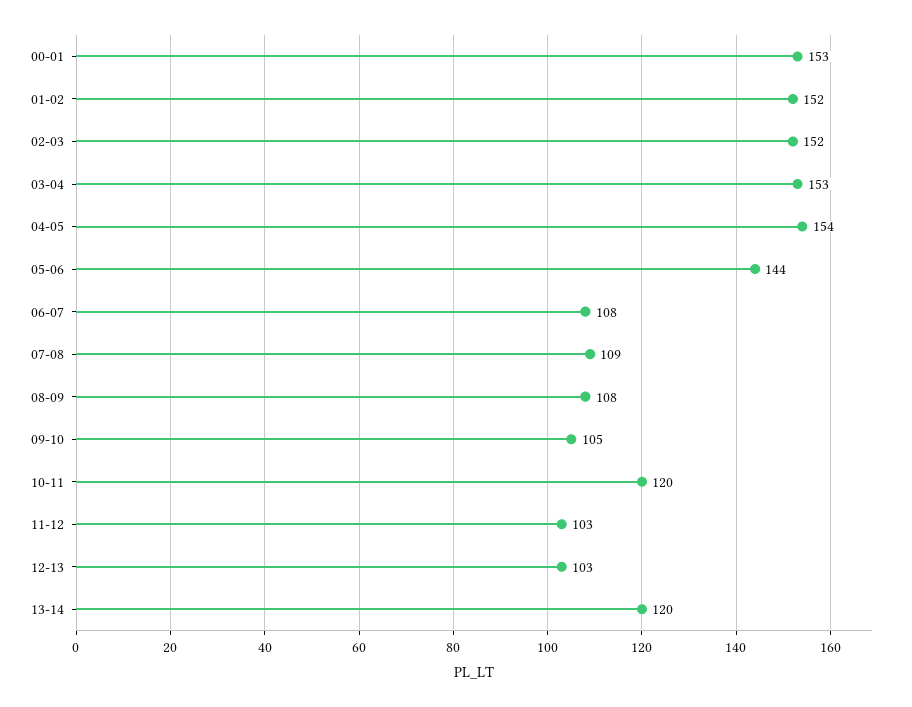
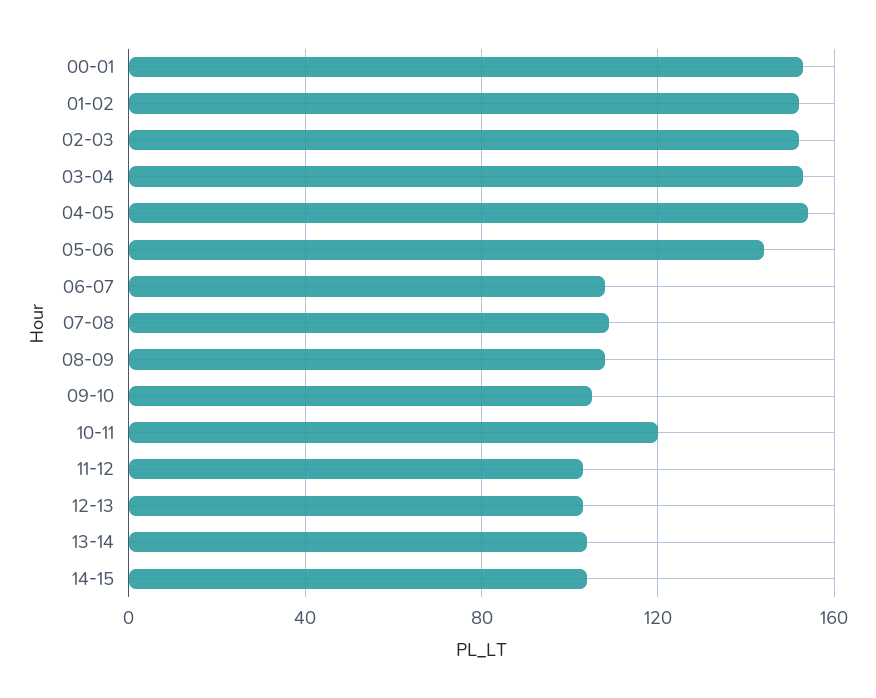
13-14: 120 -> 105
14-15: none -> 105

